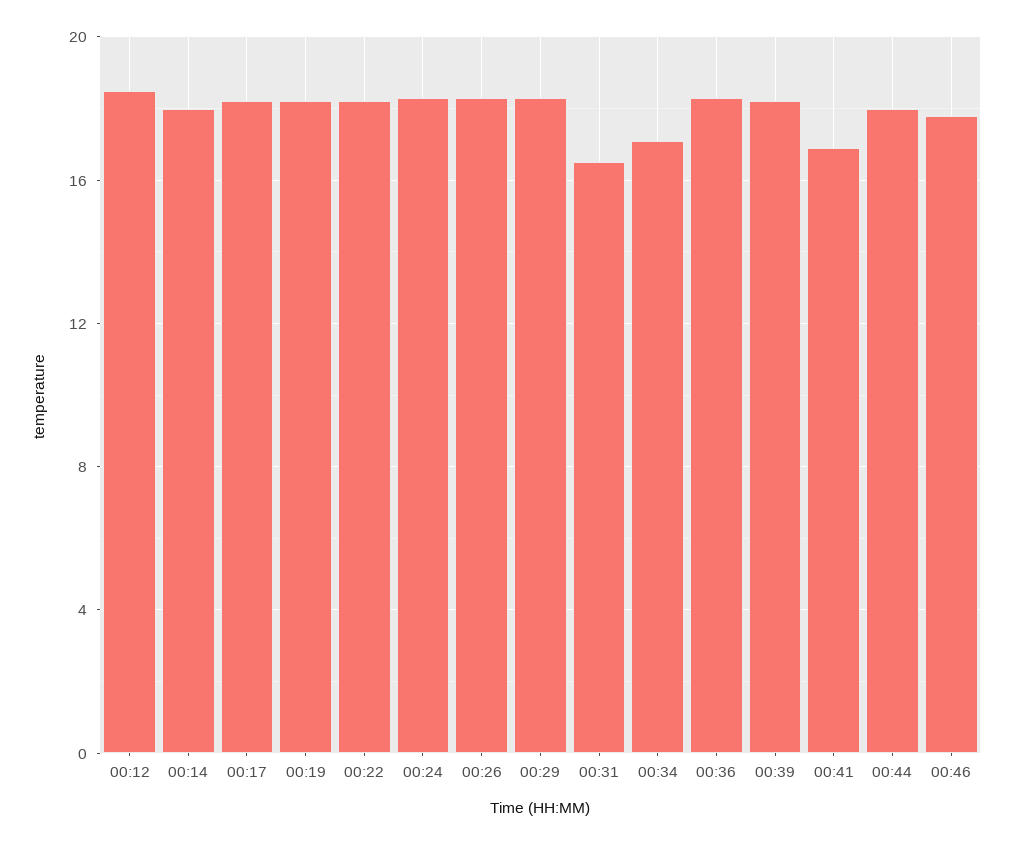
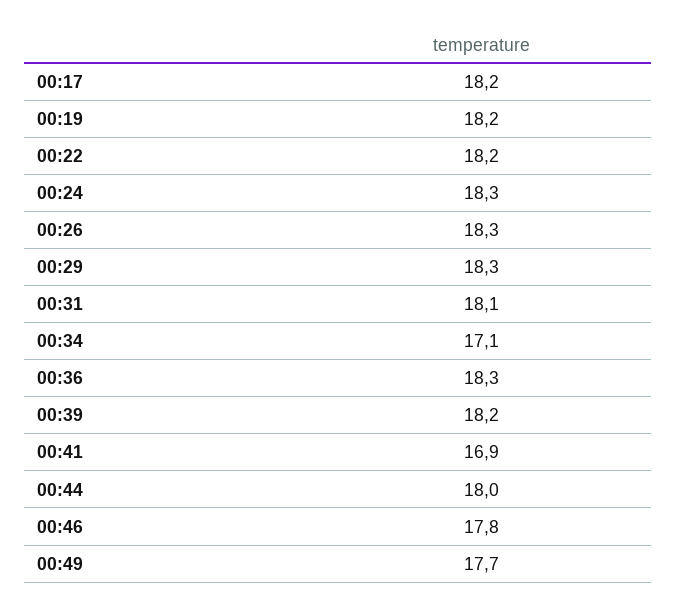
00:12: 18.5 -> none
00:14: 18 -> none
00:31: 16.5 -> 18.1
00:49: none -> 17.7

